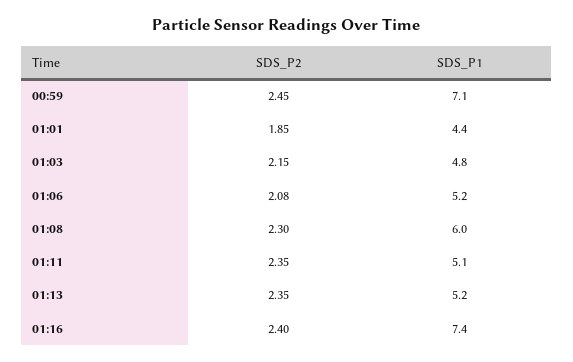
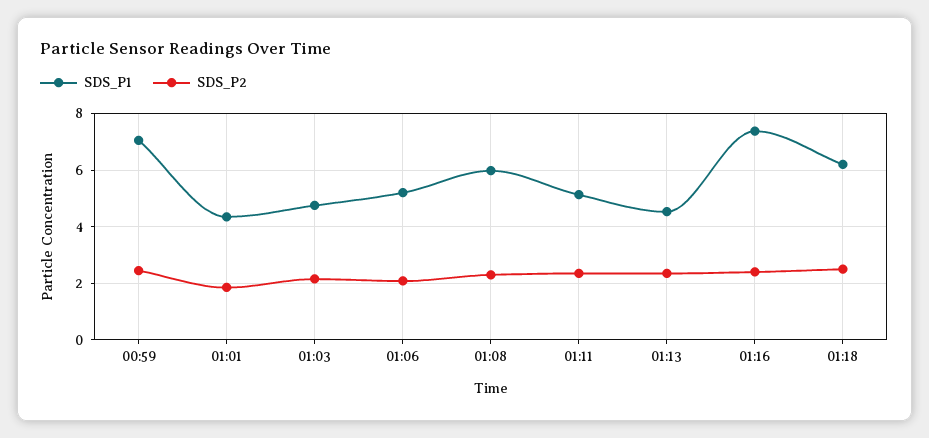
SDS_P1, 01:13: 5.2 -> 4.5
SDS_P1, 01:18: none -> 6.25
SDS_P2, 01:18: none -> 2.5

